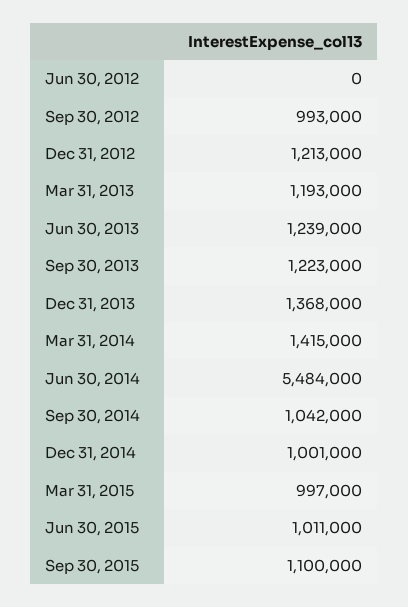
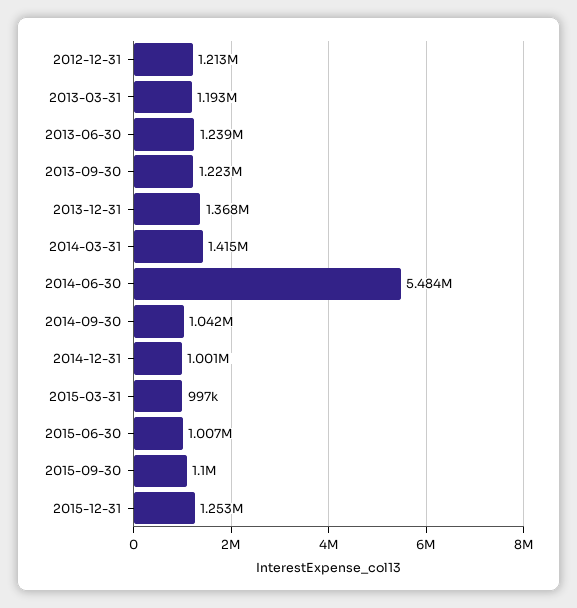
Jun 30, 2012: 0 -> none
Sep 30, 2012: 993000 -> none
Jun 30, 2015: 1011000 -> 1007000
2015-12-31: none -> 1253000

